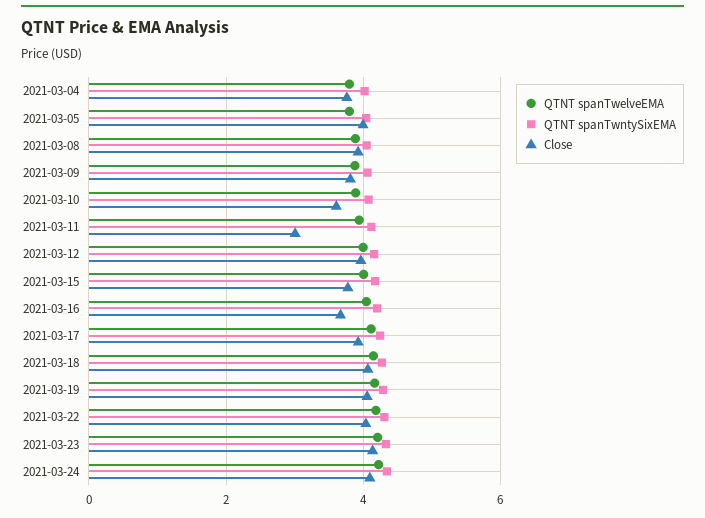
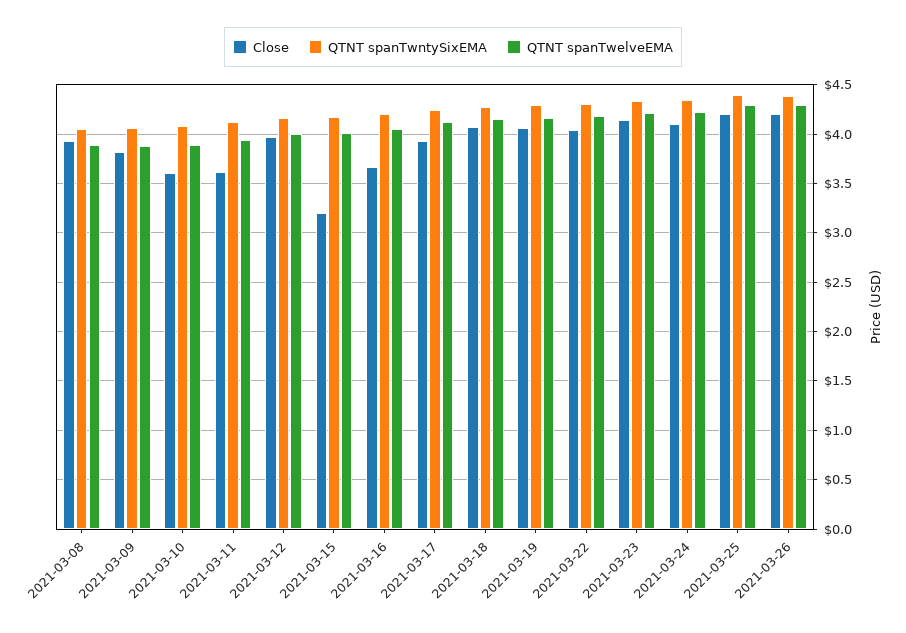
QTNT spanTwelveEMA, 2021-03-04: 3.8 -> none
QTNT spanTwntySixEMA, 2021-03-04: 4 -> none
Close, 2021-03-04: 3.8 -> none
QTNT spanTwelveEMA, 2021-03-05: 3.8 -> none
QTNT spanTwntySixEMA, 2021-03-05: 4 -> none
Close, 2021-03-05: 4 -> none
Close, 2021-03-11: 3 -> 3.6
Close, 2021-03-15: 3.8 -> 3.2
Close, 2021-03-25: none -> 4.2
QTNT spanTwntySixEMA, 2021-03-25: none -> 4.4
QTNT spanTwelveEMA, 2021-03-25: none -> 4.3
Close, 2021-03-26: none -> 4.2
QTNT spanTwntySixEMA, 2021-03-26: none -> 4.4
QTNT spanTwelveEMA, 2021-03-26: none -> 4.3

